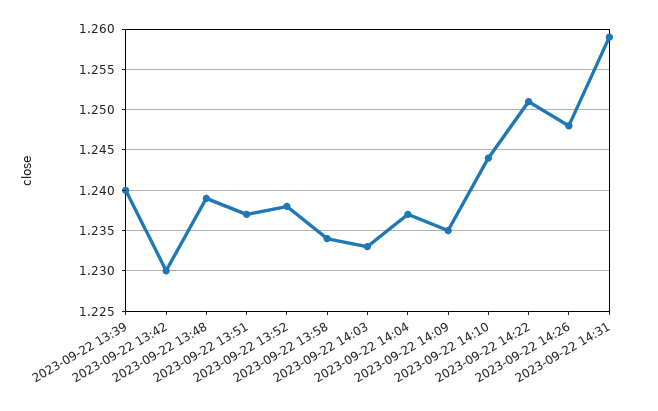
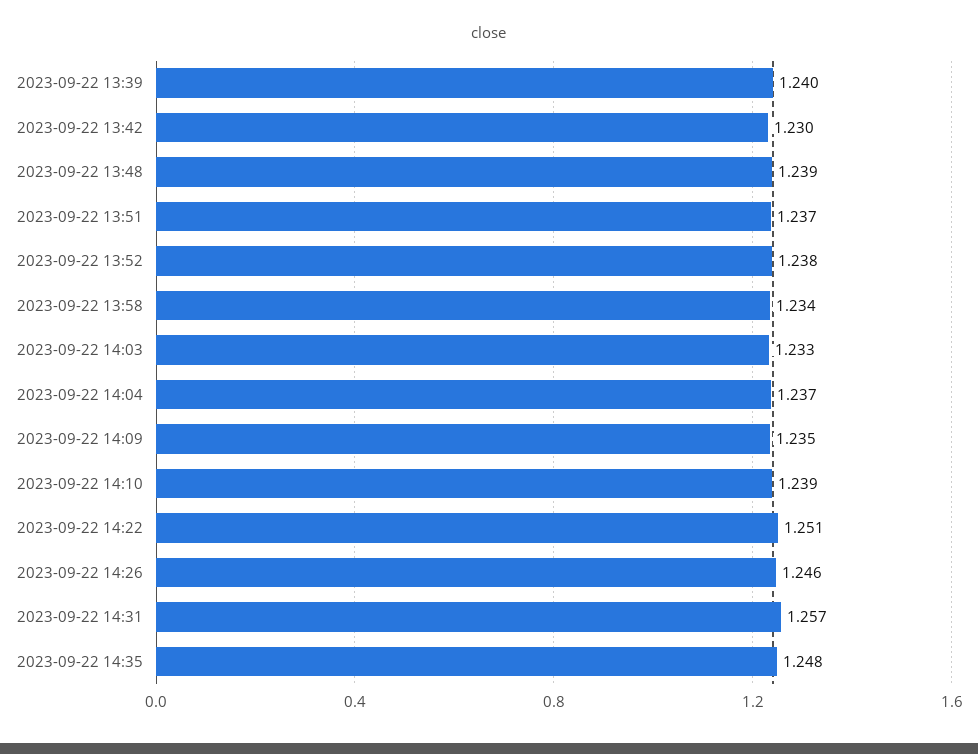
2023-09-22 14:10: 1.244 -> 1.239
2023-09-22 14:26: 1.248 -> 1.246
2023-09-22 14:31: 1.259 -> 1.257
2023-09-22 14:35: none -> 1.248

